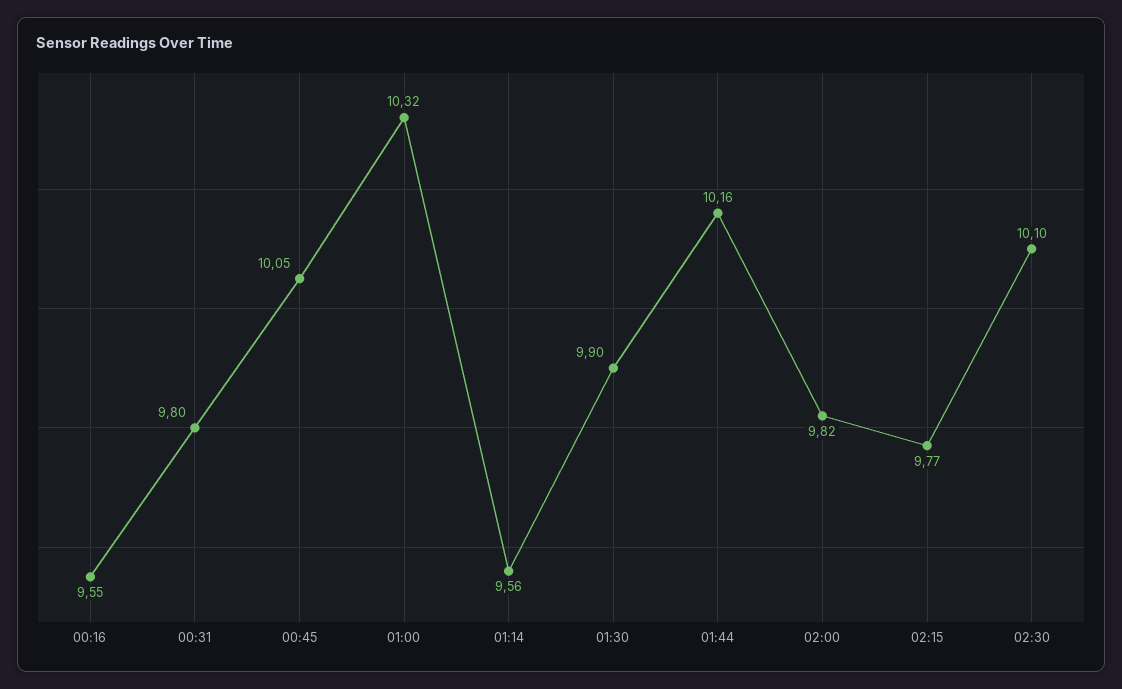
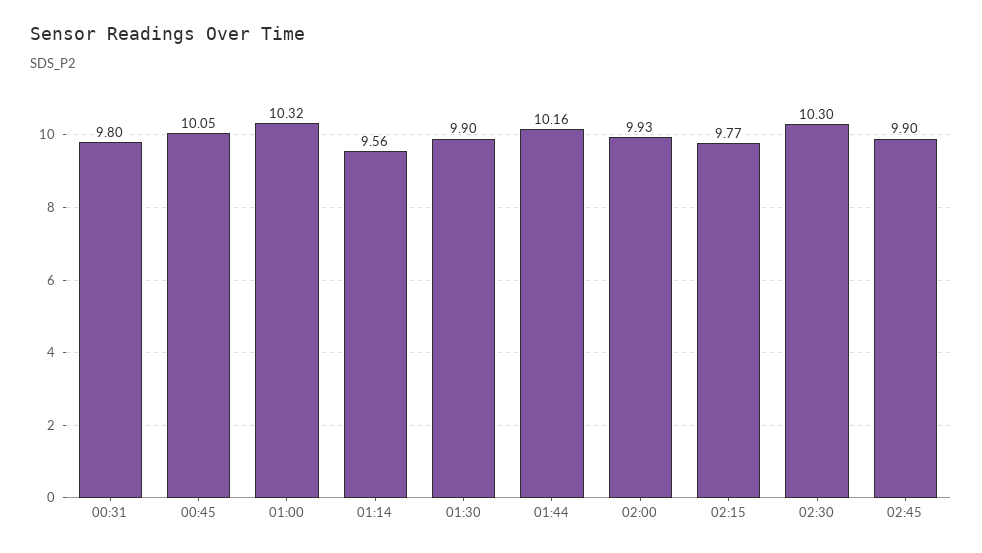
00:16: 9.55 -> none
02:00: 9.82 -> 9.93
02:30: 10.1 -> 10.3
02:45: none -> 9.9

